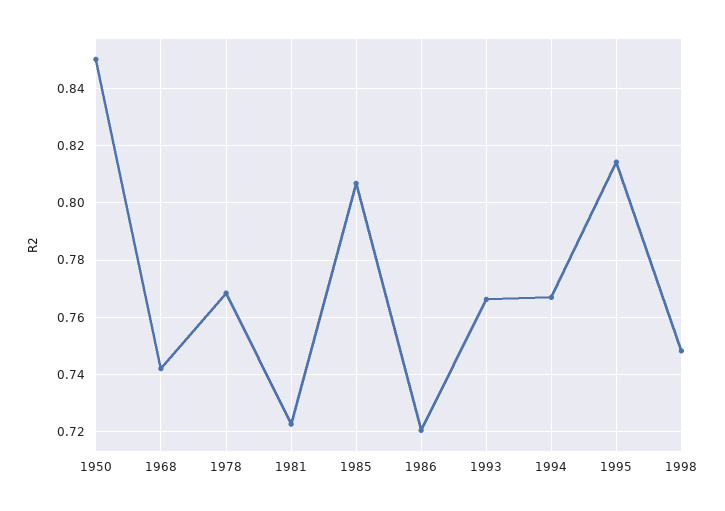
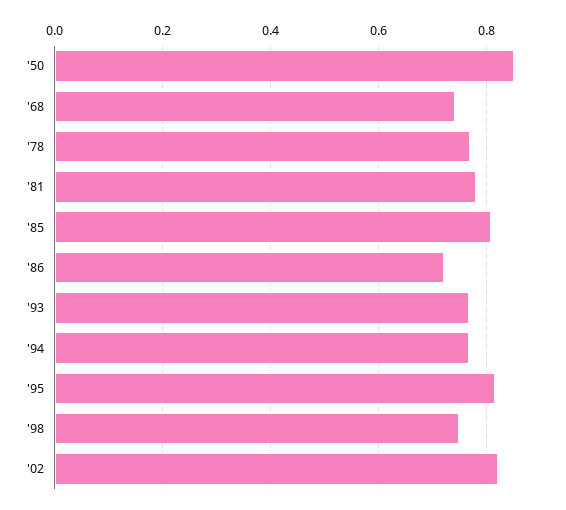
1981: 0.7225 -> 0.78
'02: none -> 0.82

